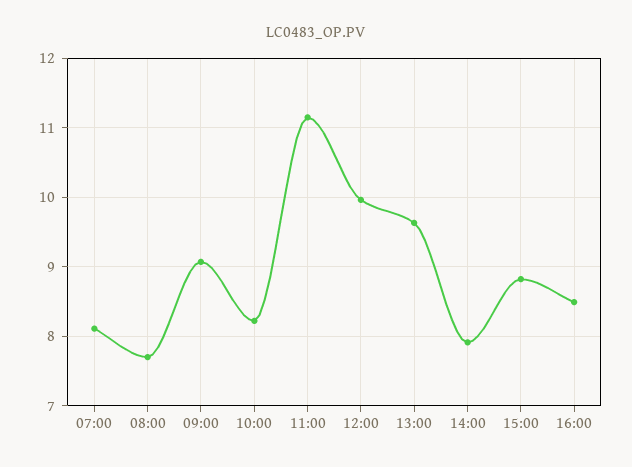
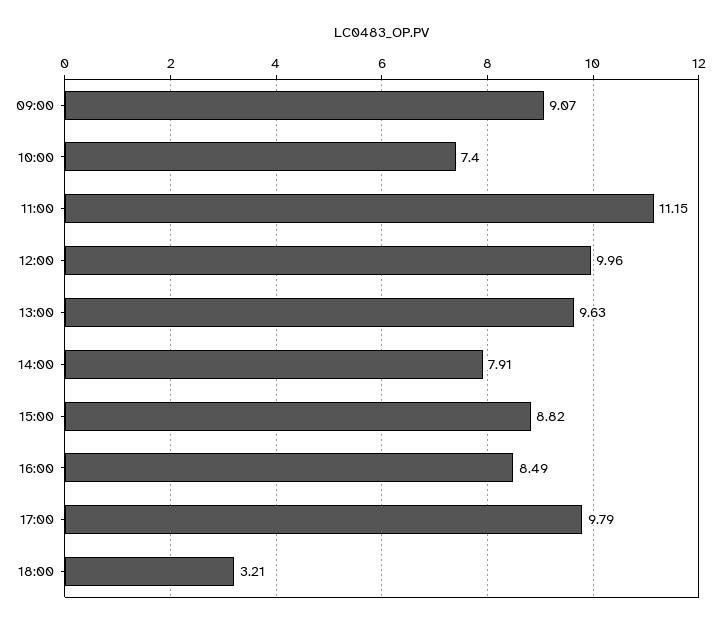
07:00: 8.1 -> none
08:00: 7.7 -> none
10:00: 8.2 -> 7.4
17:00: none -> 9.79
18:00: none -> 3.21

